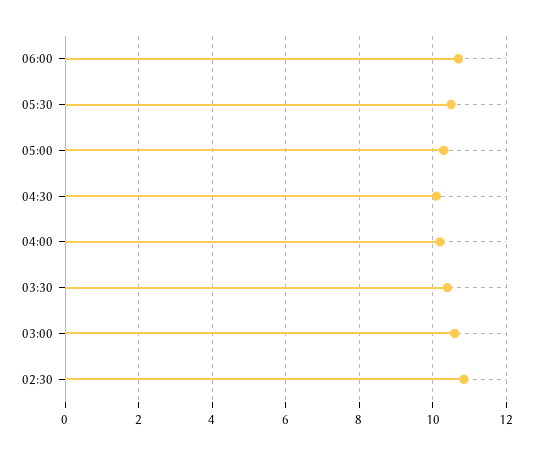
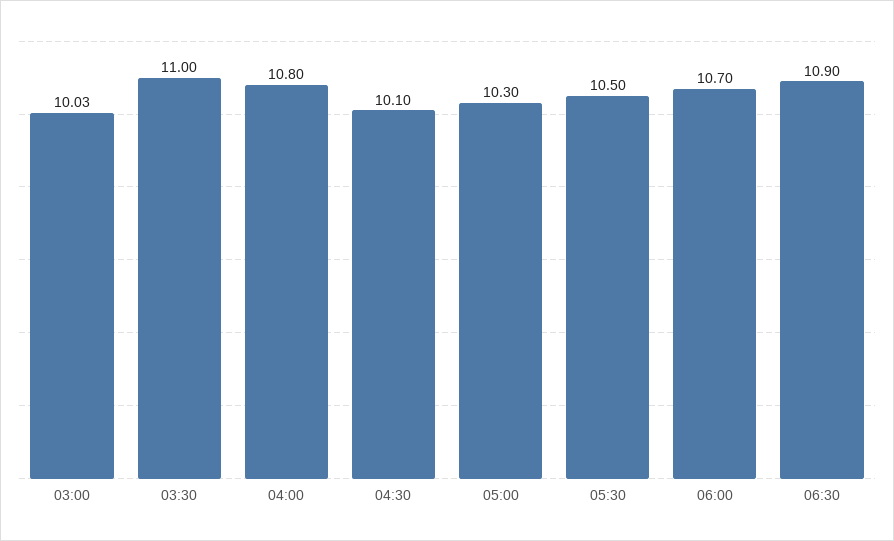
04:00: 10.2 -> 10.8
03:30: 10.4 -> 11
03:00: 10.6 -> 10.03
02:30: 10.8 -> none
06:30: none -> 10.9

